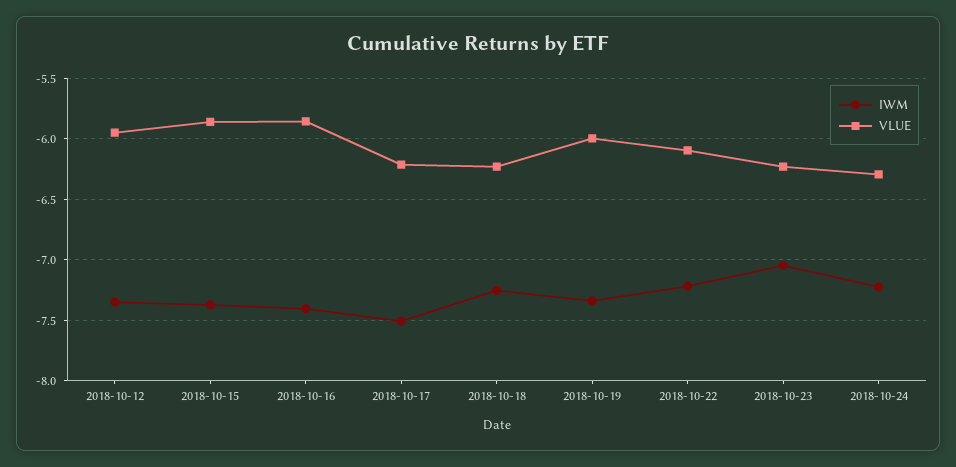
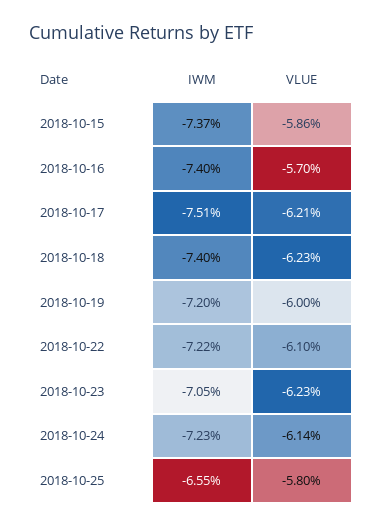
IWM, 2018-10-12: -7.35 -> none
VLUE, 2018-10-12: -5.95 -> none
VLUE, 2018-10-16: -5.85 -> -5.7
IWM, 2018-10-18: -7.25 -> -7.4
IWM, 2018-10-19: -7.35 -> -7.2
VLUE, 2018-10-24: -6.3 -> -6.14
IWM, 2018-10-25: none -> -6.55
VLUE, 2018-10-25: none -> -5.8

